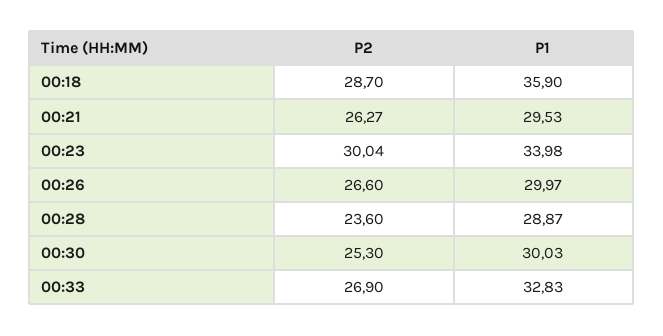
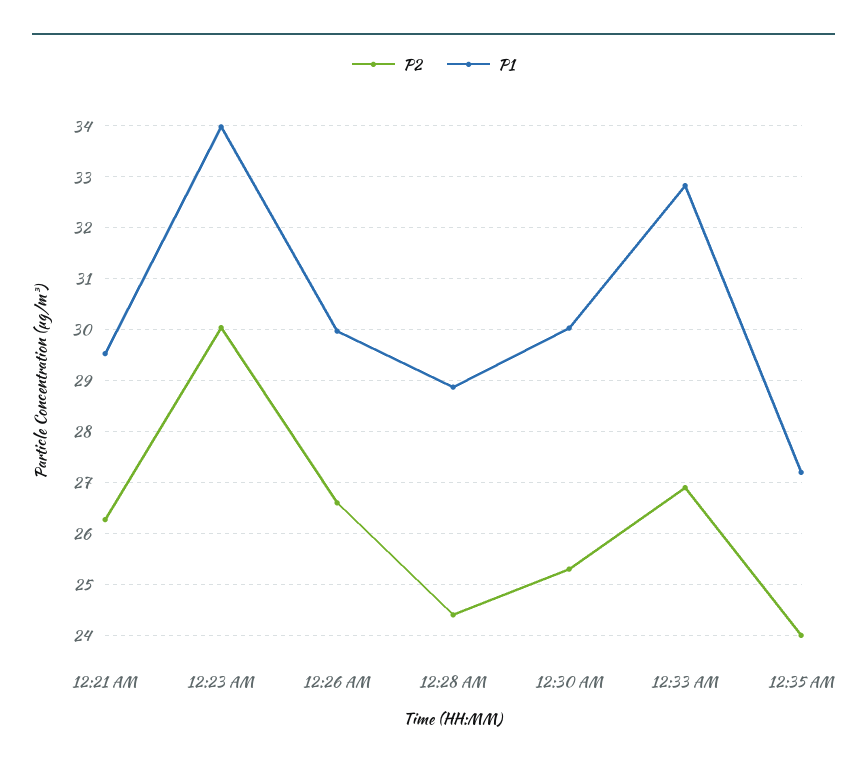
P2, 00:18: 28.7 -> none
P1, 00:18: 35.9 -> none
P2, 00:28: 23.6 -> 24.4
P2, 12:35 AM: none -> 24
P1, 12:35 AM: none -> 27.2

